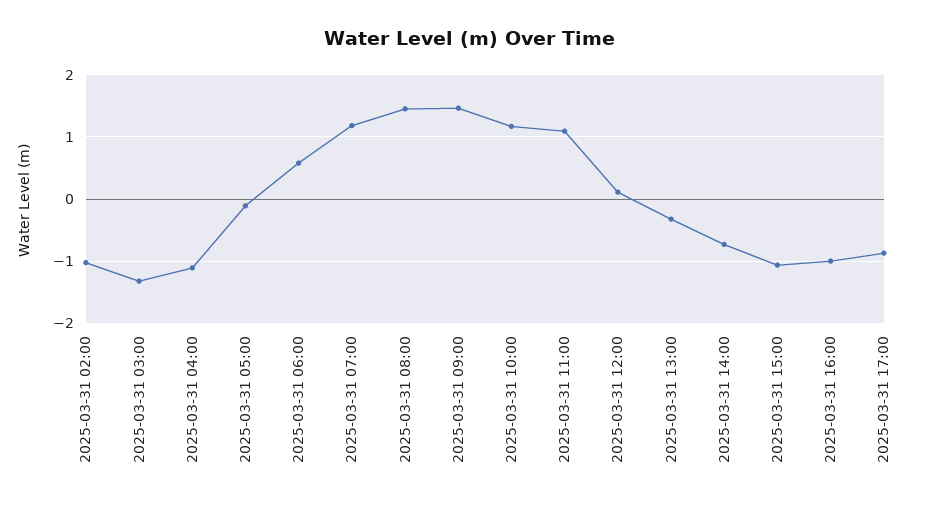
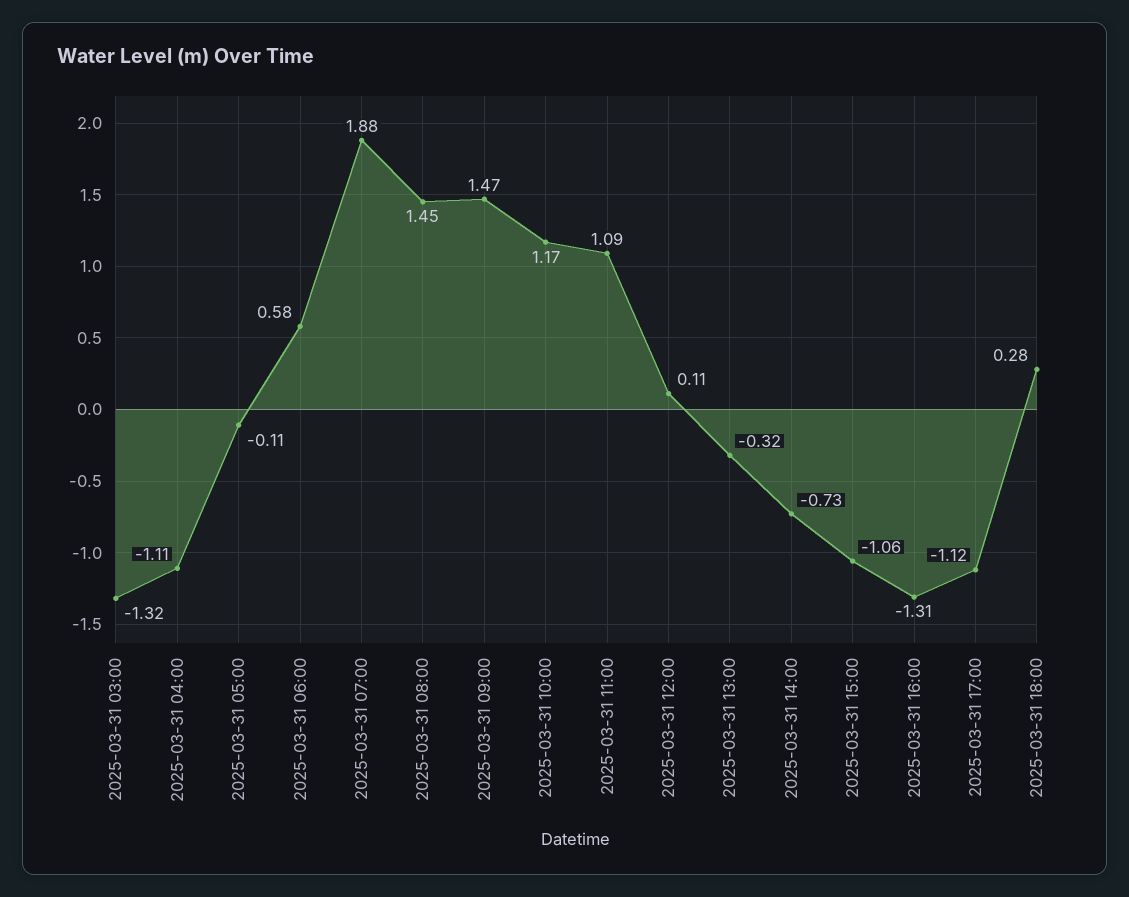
2025-03-31 02:00: -1 -> none
2025-03-31 07:00: 1.2 -> 1.88
2025-03-31 16:00: -1 -> -1.31
2025-03-31 17:00: -0.9 -> -1.12
2025-03-31 18:00: none -> 0.28

